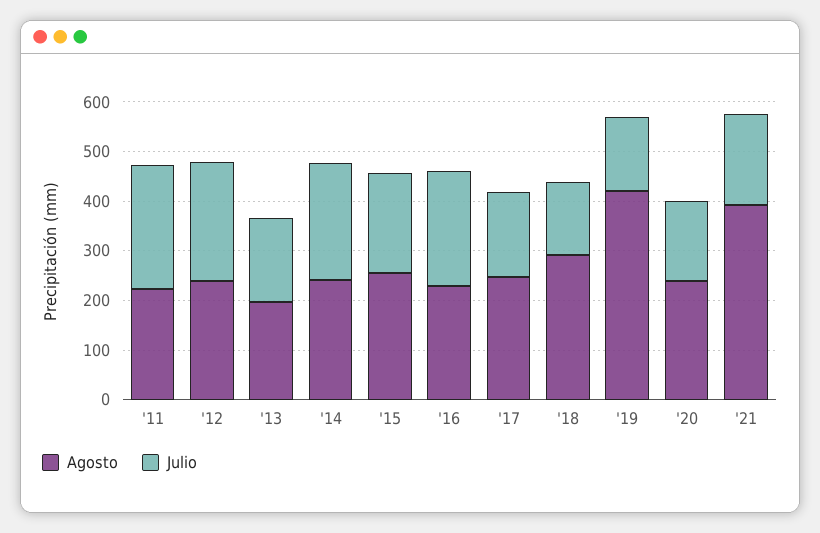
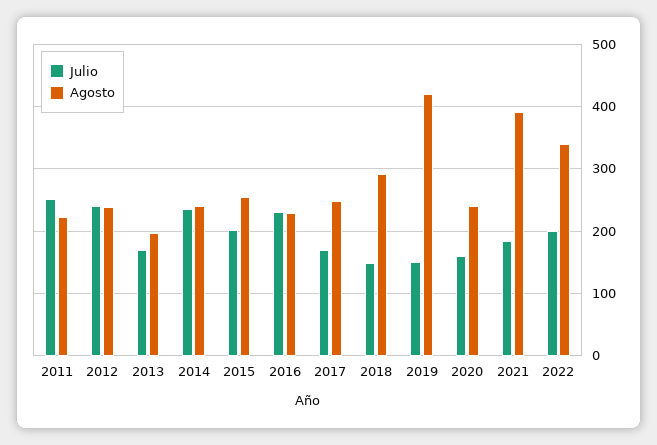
Julio, 2022: none -> 200
Agosto, 2022: none -> 340

